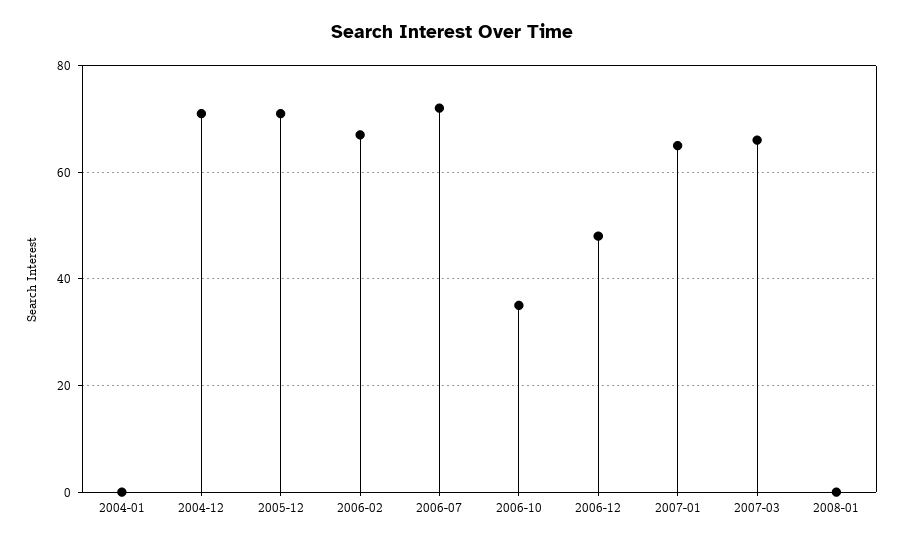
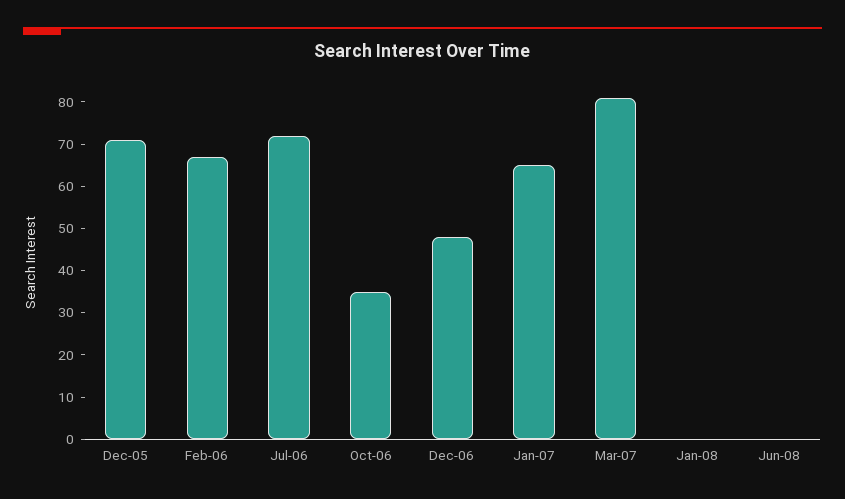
2004-01: 0 -> none
2004-12: 70 -> none
2007-03: 65 -> 80
Jun-08: none -> 0

